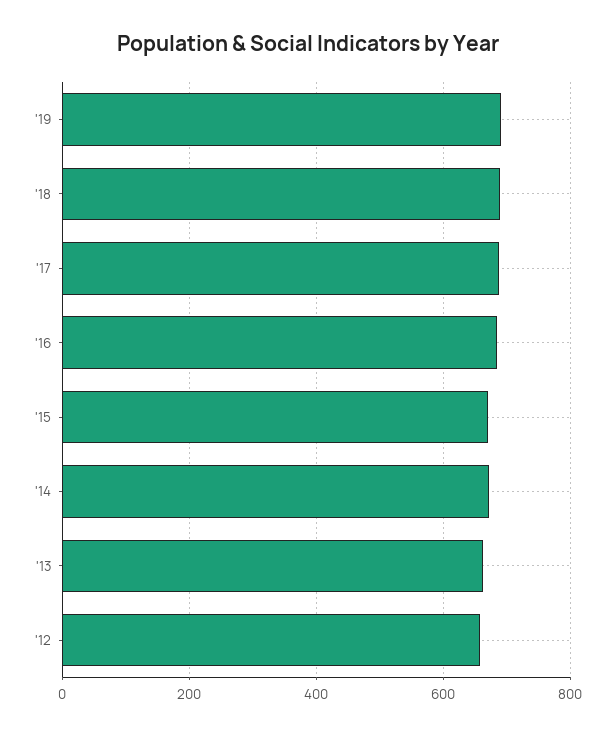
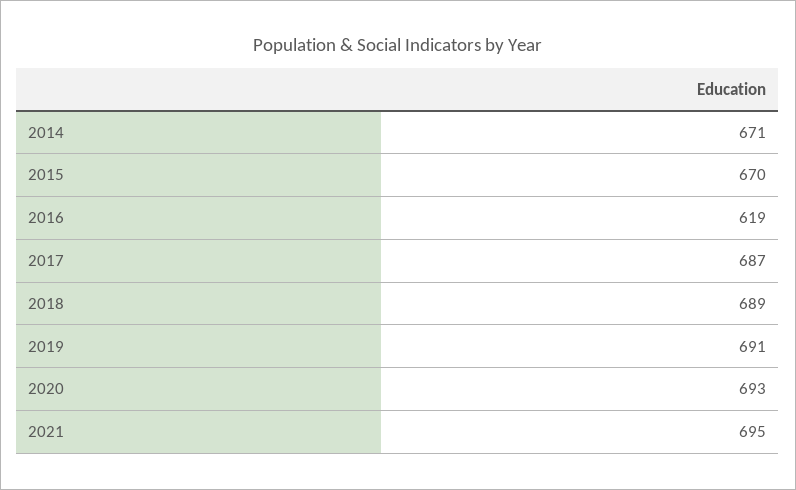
'16: 680 -> 619
'13: 660 -> none
'12: 660 -> none
2020: none -> 693
2021: none -> 695

